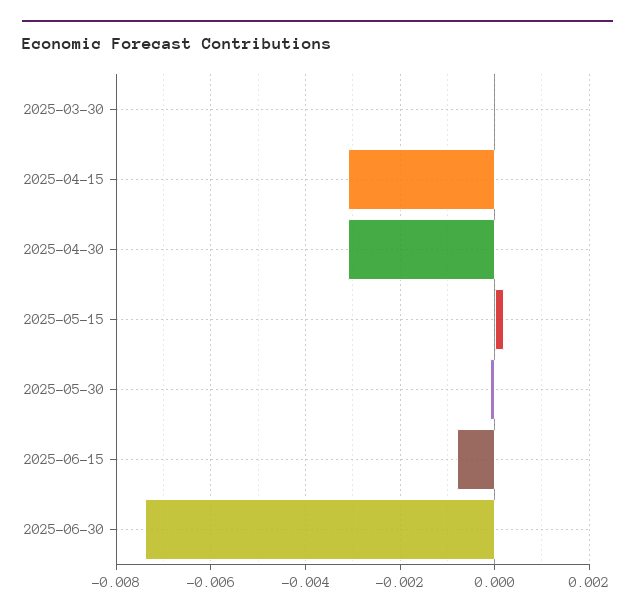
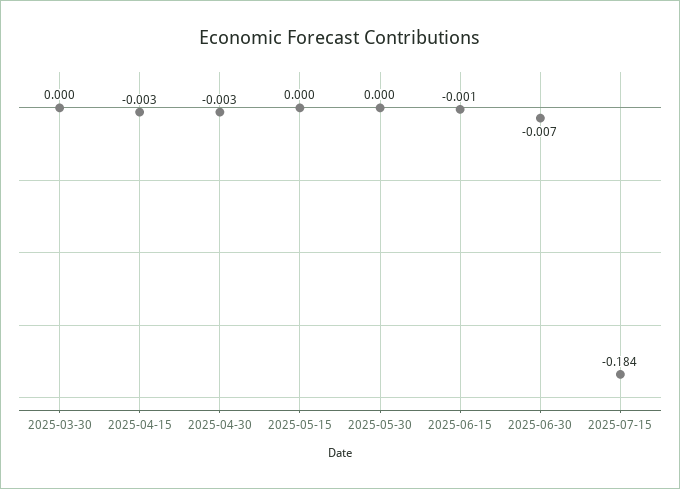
2025-07-15: none -> -0.184

